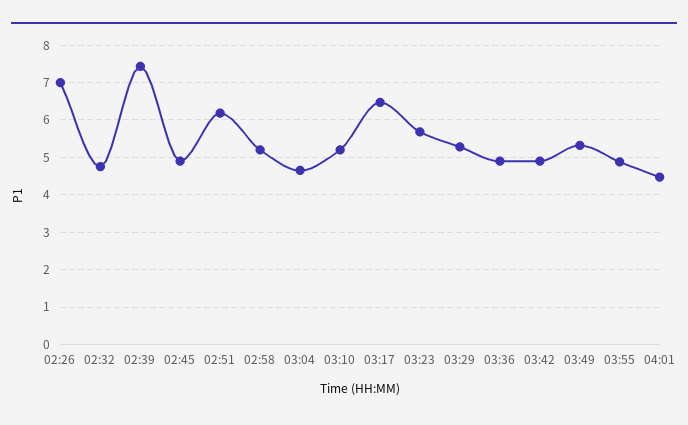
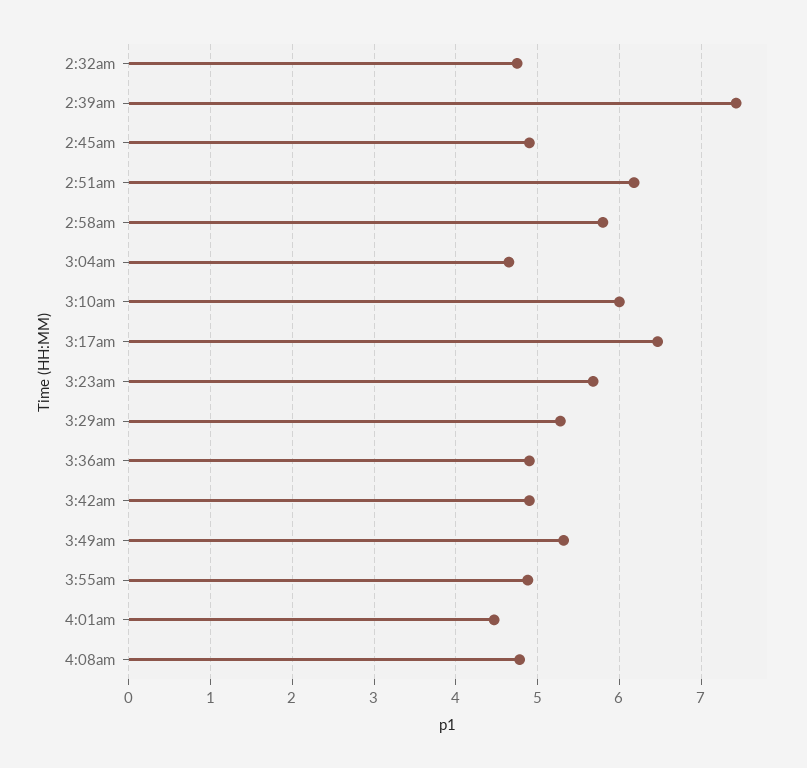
02:26: 7 -> none
02:58: 5.2 -> 5.8
03:10: 5.2 -> 6
4:08am: none -> 4.8

